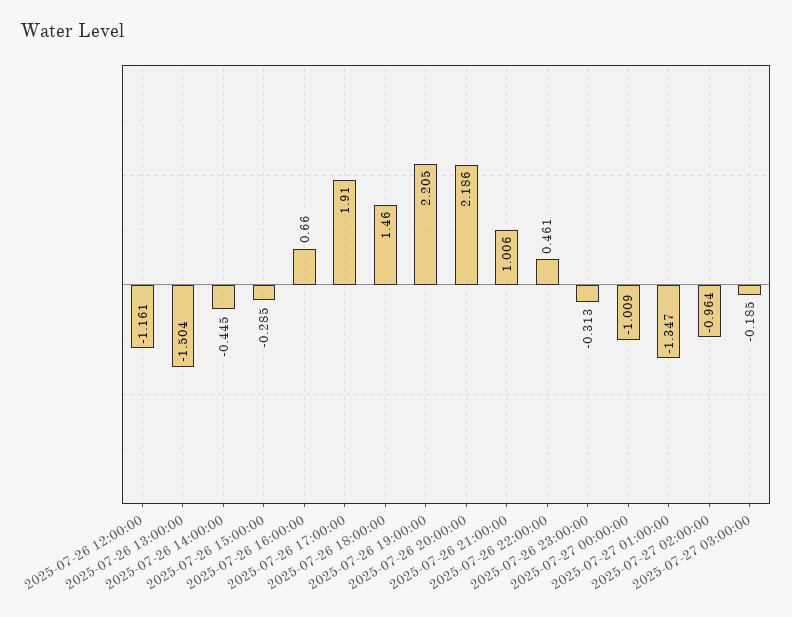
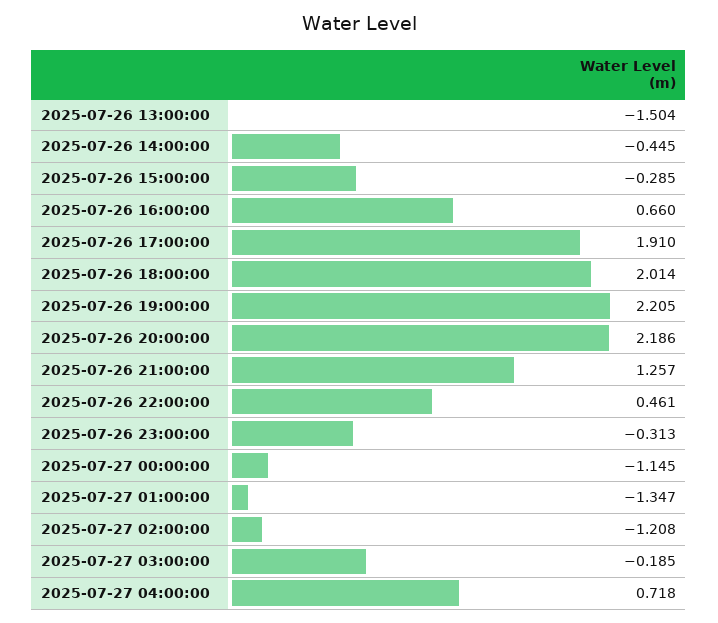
2025-07-26 12:00:00: -1.161 -> none
2025-07-26 18:00:00: 1.46 -> 2.014
2025-07-26 21:00:00: 1.006 -> 1.257
2025-07-27 00:00:00: -1.009 -> -1.145
2025-07-27 02:00:00: -0.964 -> -1.208
2025-07-27 04:00:00: none -> 0.718

